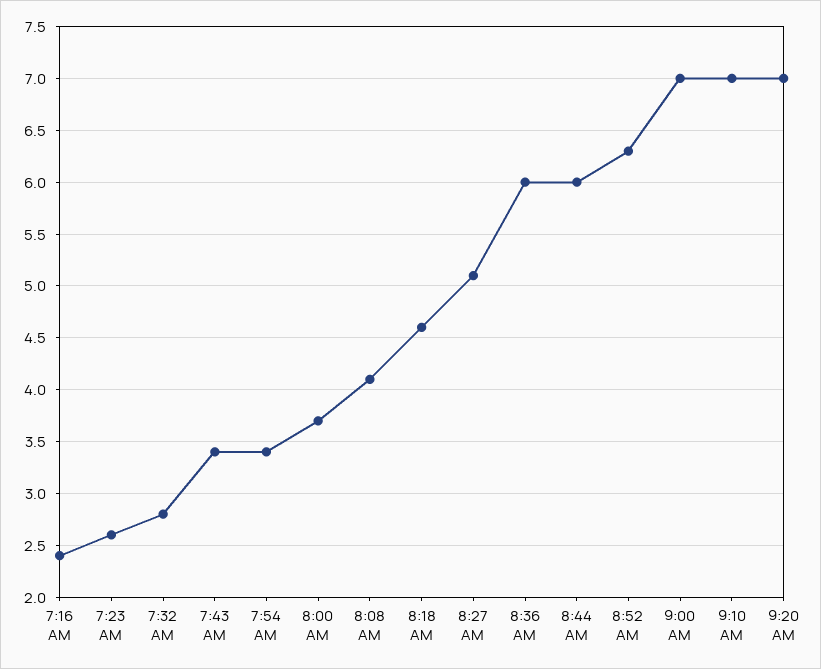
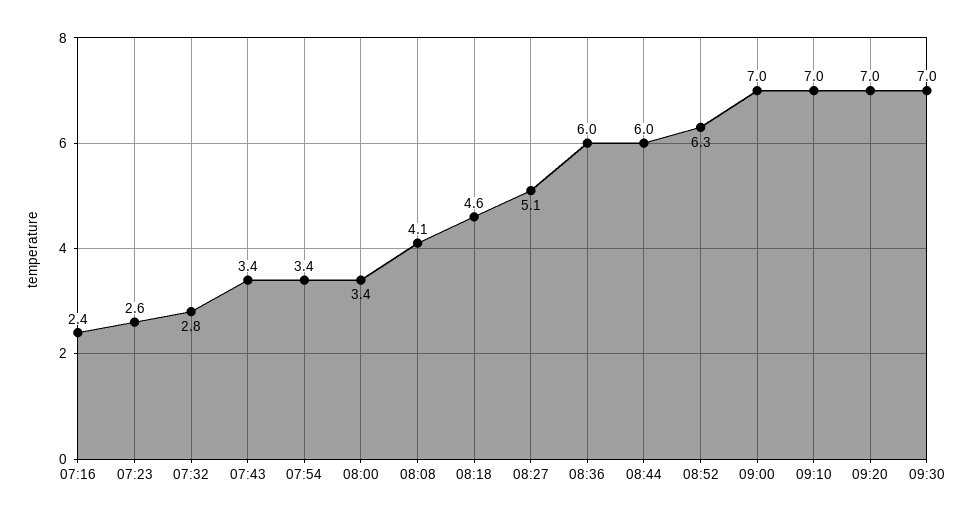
8:00 AM: 3.7 -> 3.4
09:30: none -> 7

